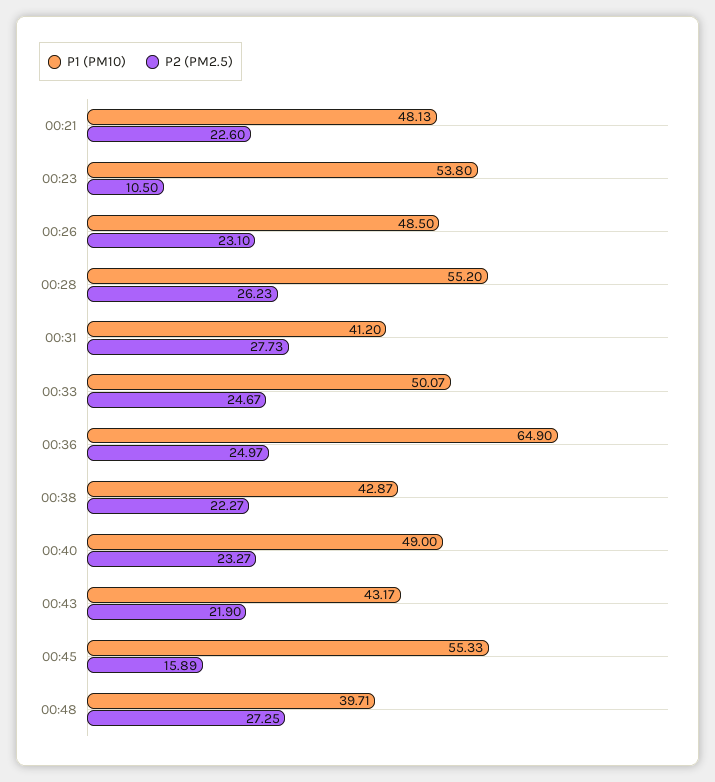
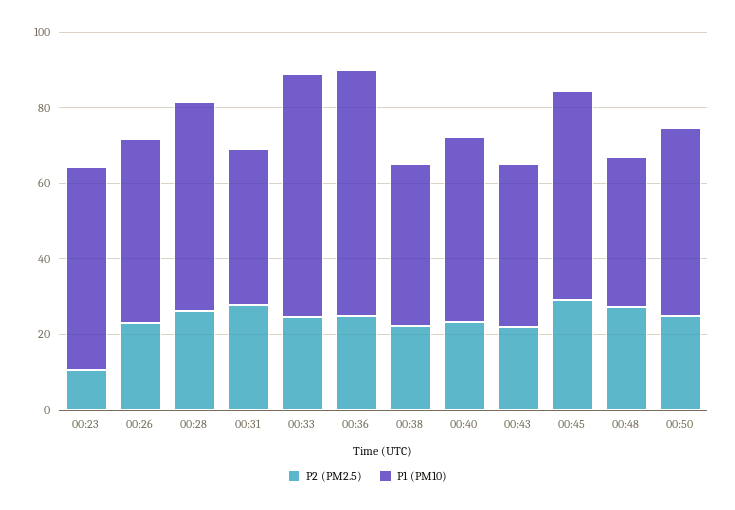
P1 (PM10), 00:21: 48.13 -> none
P2 (PM2.5), 00:21: 22.6 -> none
P1 (PM10), 00:33: 50.07 -> 65
P2 (PM2.5), 00:45: 15.89 -> 30
P2 (PM2.5), 00:50: none -> 25
P1 (PM10), 00:50: none -> 50

